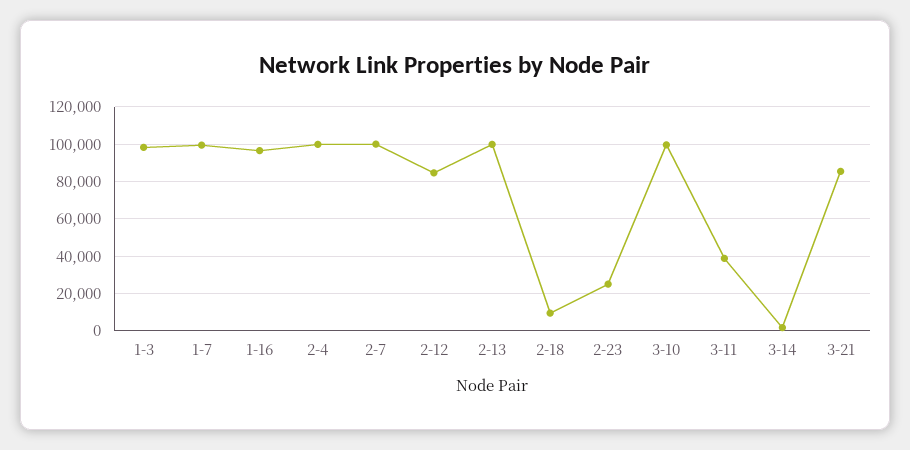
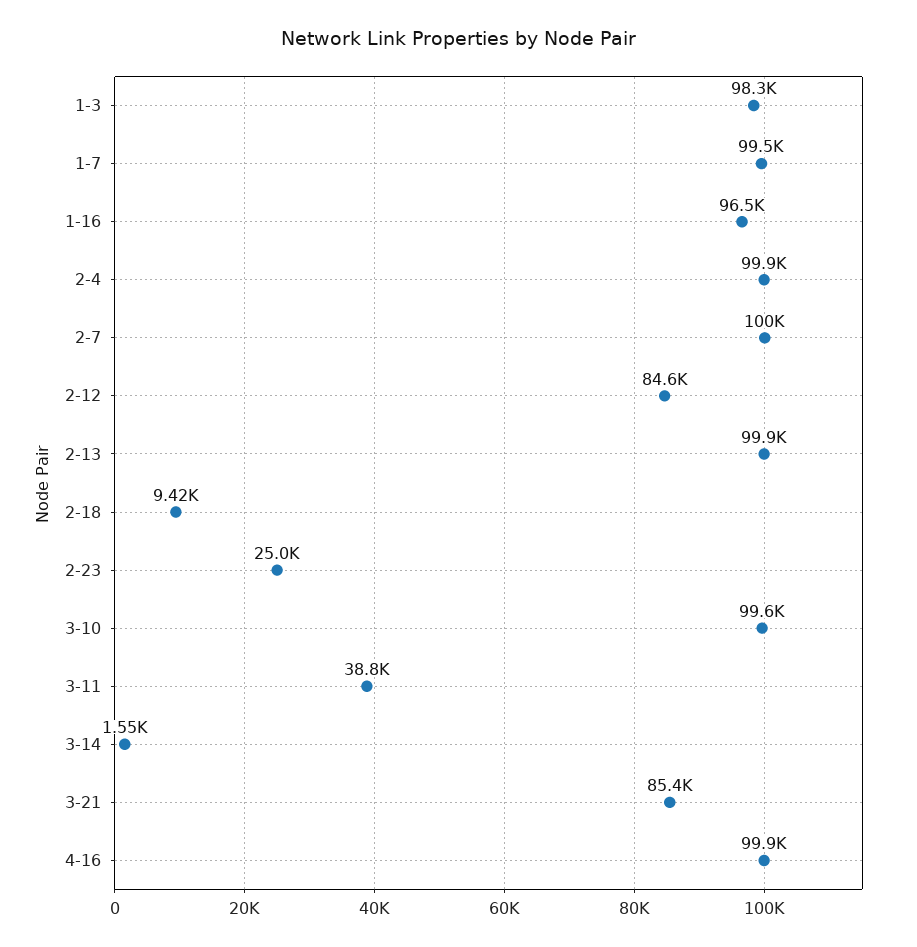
4-16: none -> 99900

